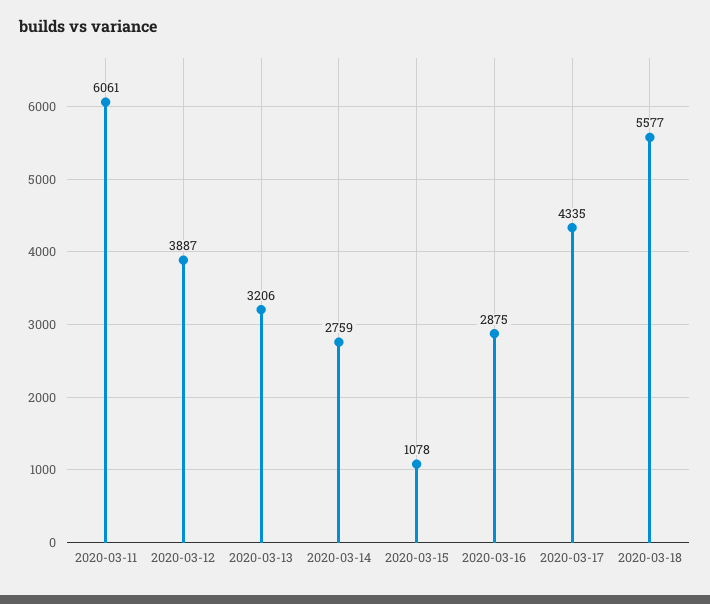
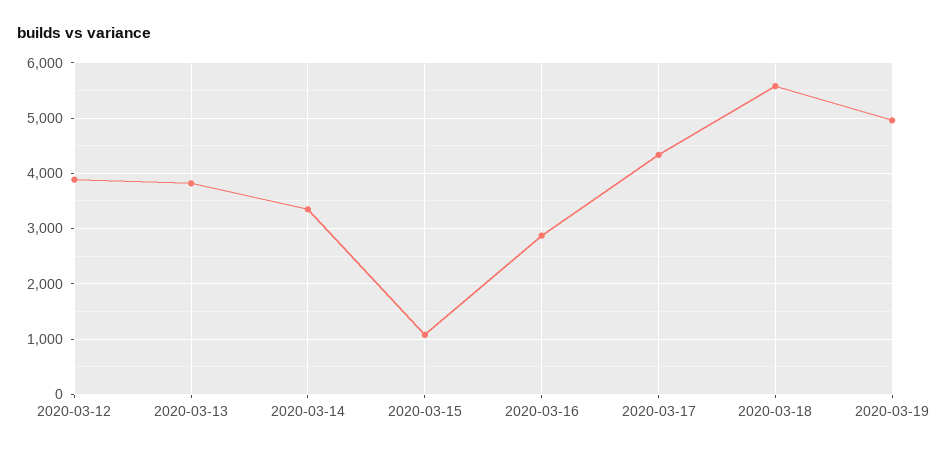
2020-03-11: 6061 -> none
2020-03-13: 3206 -> 3800
2020-03-14: 2759 -> 3400
2020-03-19: none -> 5000

